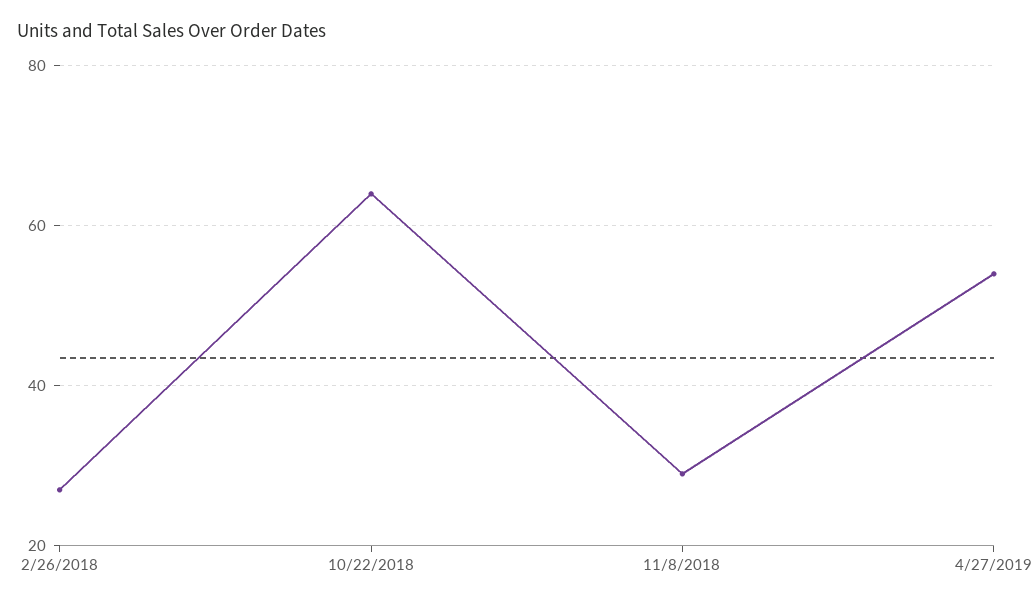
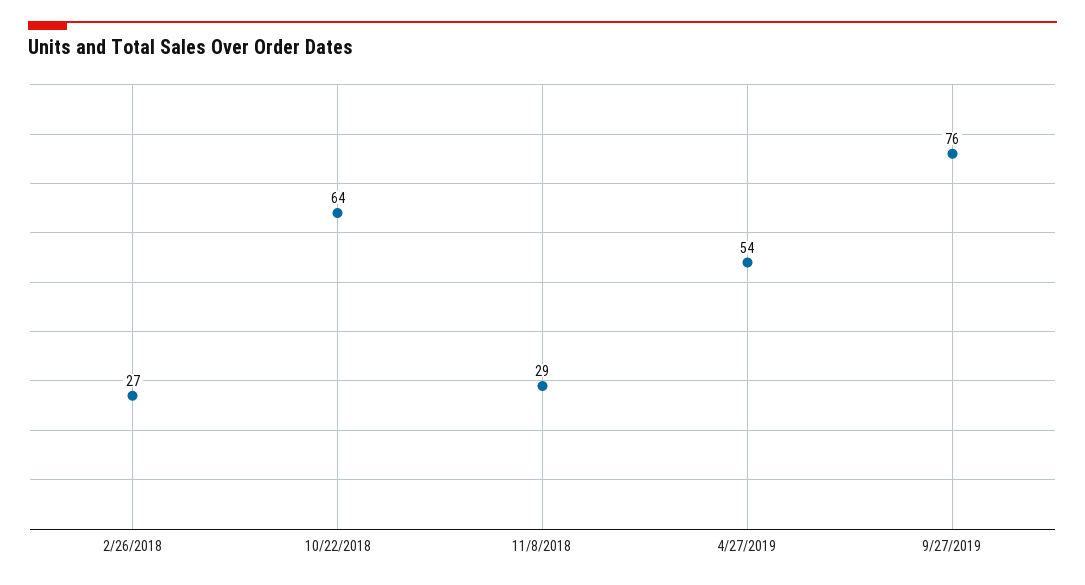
9/27/2019: none -> 76

